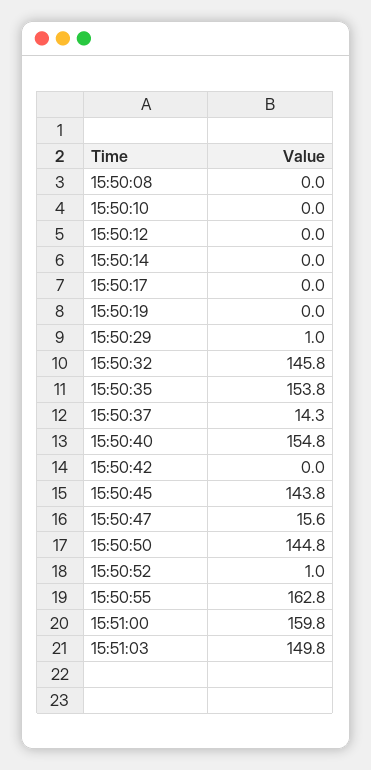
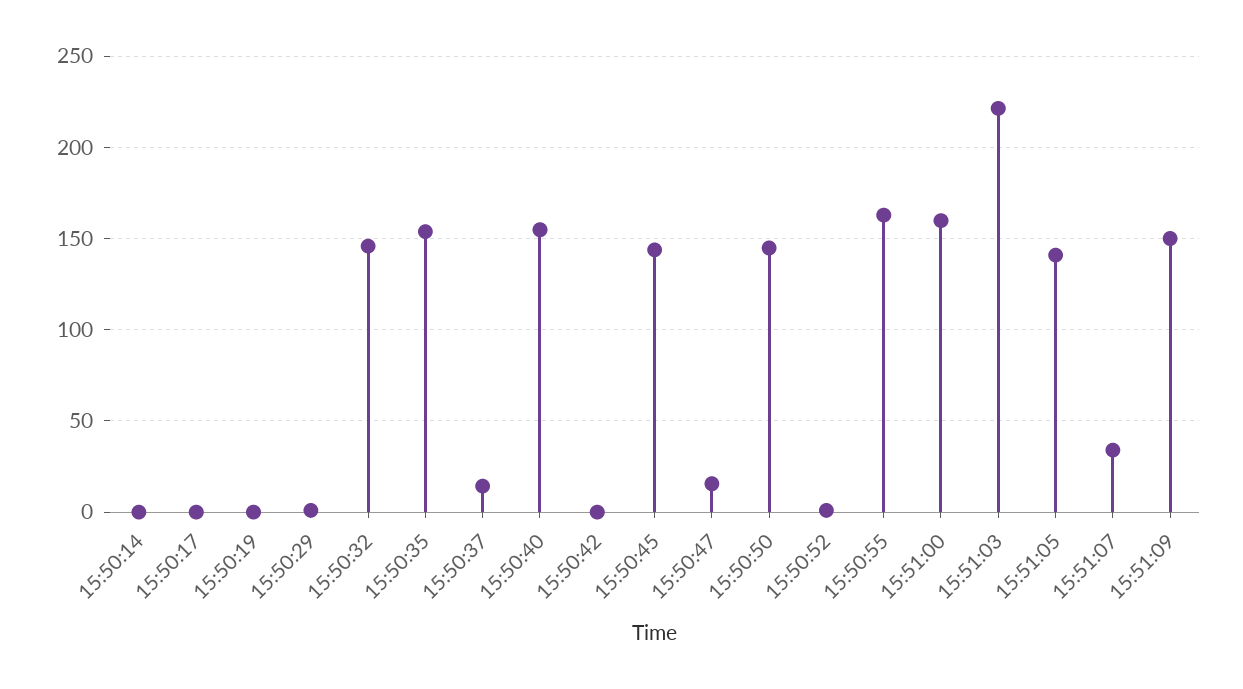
15:50:08: 0 -> none
15:50:10: 0 -> none
15:50:12: 0 -> none
15:51:03: 149.8 -> 220
15:51:05: none -> 140
15:51:07: none -> 35
15:51:09: none -> 150

